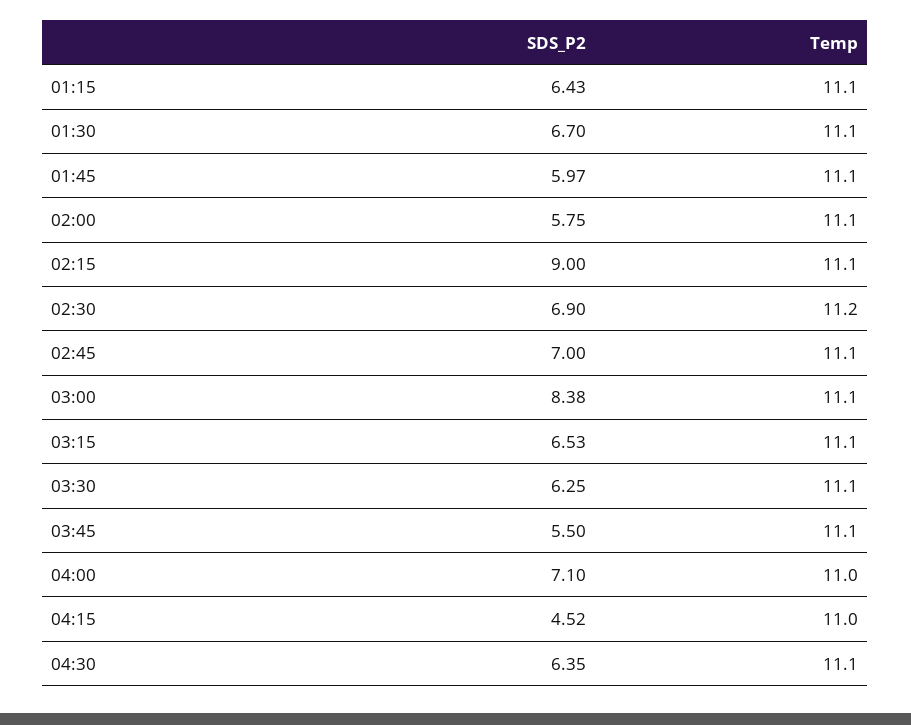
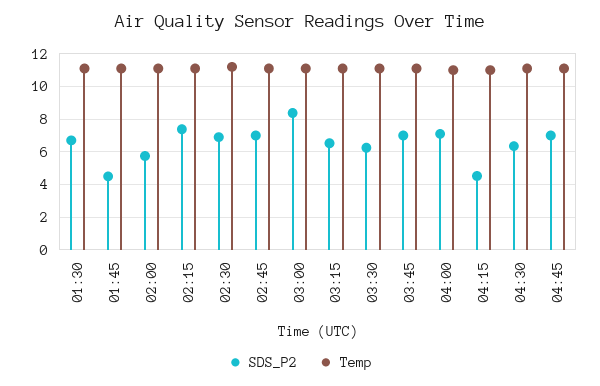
SDS_P2, 01:15: 6.43 -> none
Temp, 01:15: 11.1 -> none
SDS_P2, 01:45: 5.97 -> 4.5
SDS_P2, 02:15: 9 -> 7.5
SDS_P2, 03:45: 5.5 -> 7
SDS_P2, 04:45: none -> 7
Temp, 04:45: none -> 11

